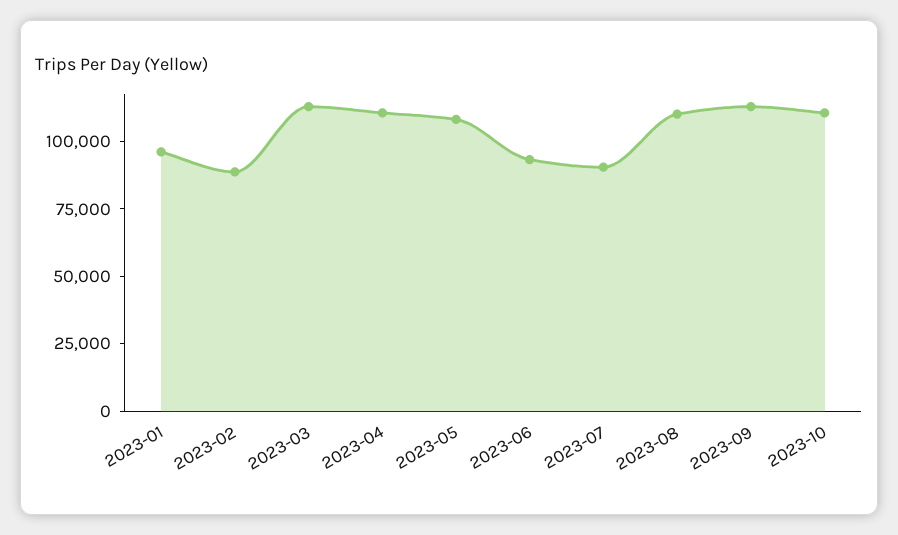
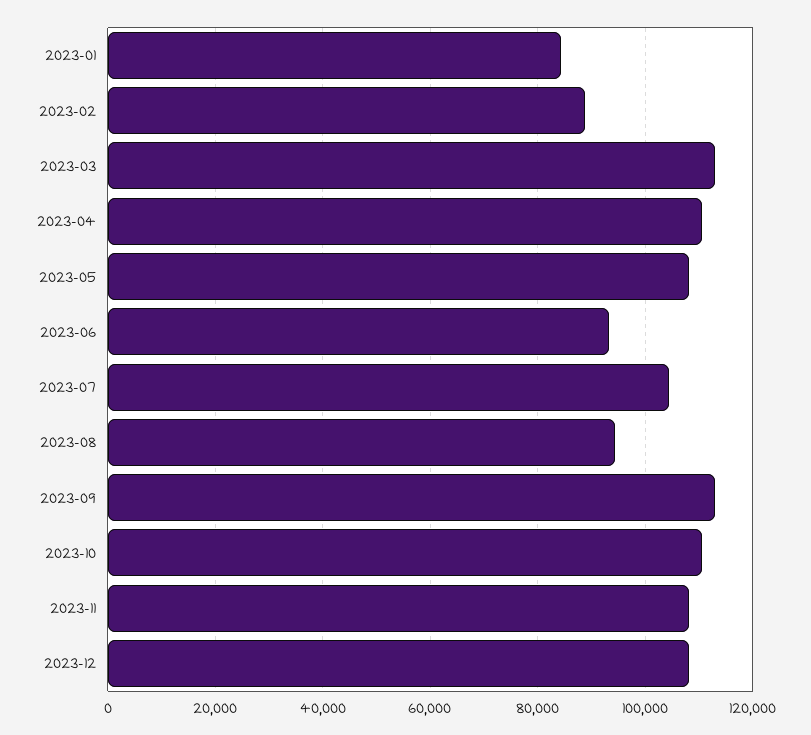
2023-01: 95000 -> 84000
2023-07: 90000 -> 104000
2023-08: 110000 -> 94000
2023-11: none -> 108000
2023-12: none -> 108000

